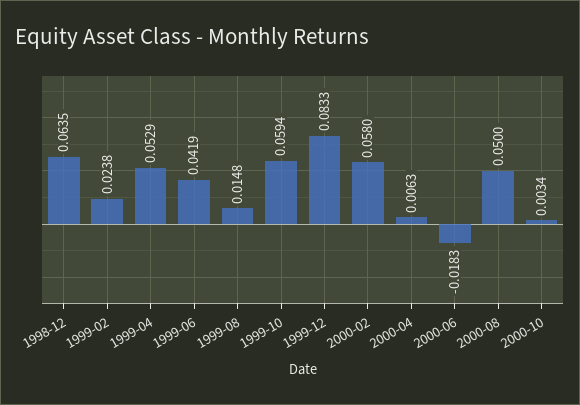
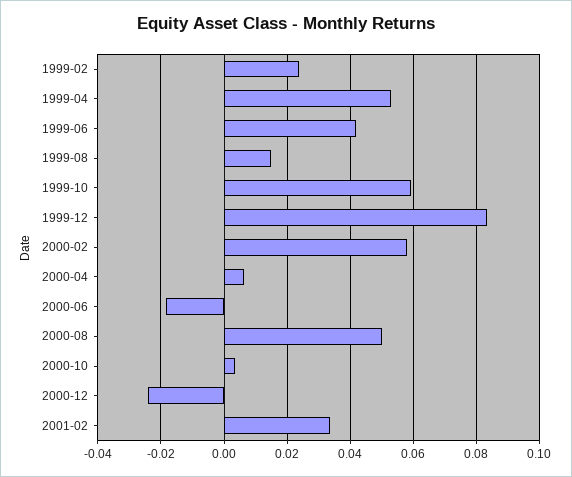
1998-12: 0.0635 -> none
2000-12: none -> -0.024
2001-02: none -> 0.034

